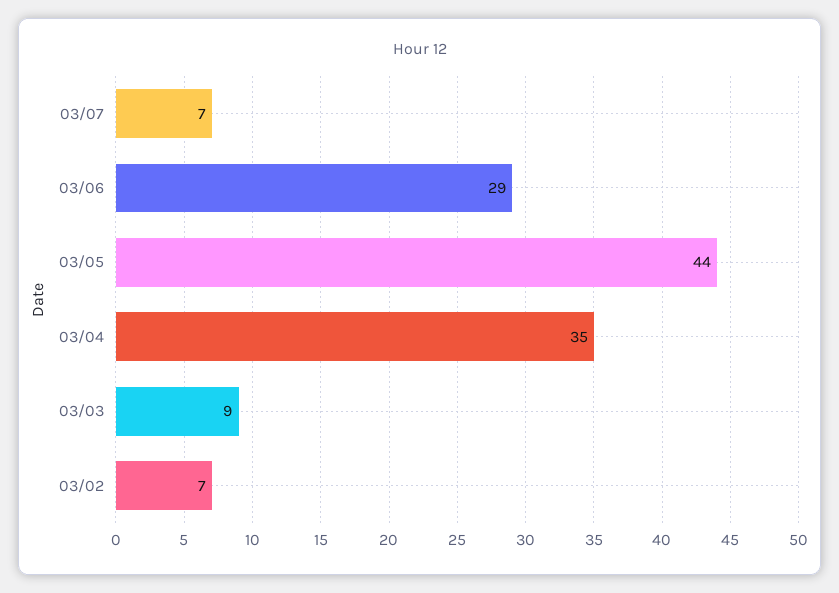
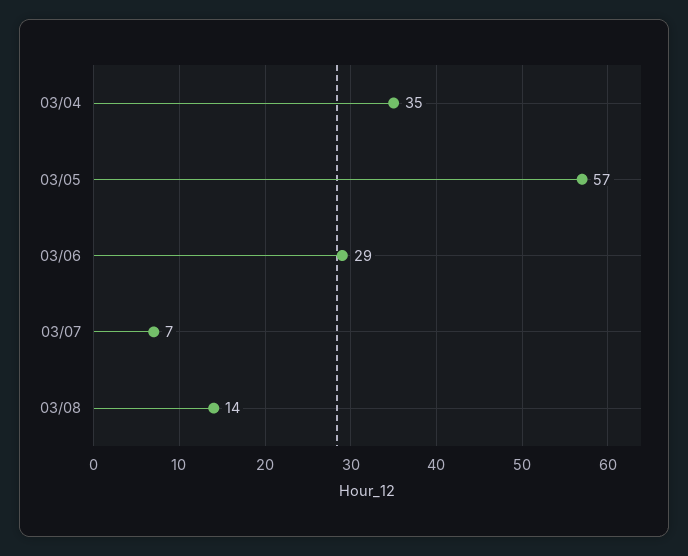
03/05: 44 -> 57
03/03: 9 -> none
03/02: 7 -> none
03/08: none -> 14

